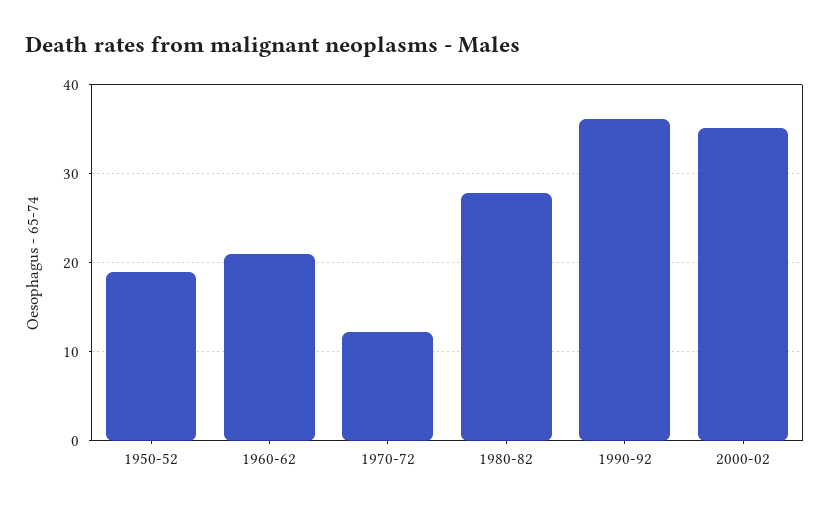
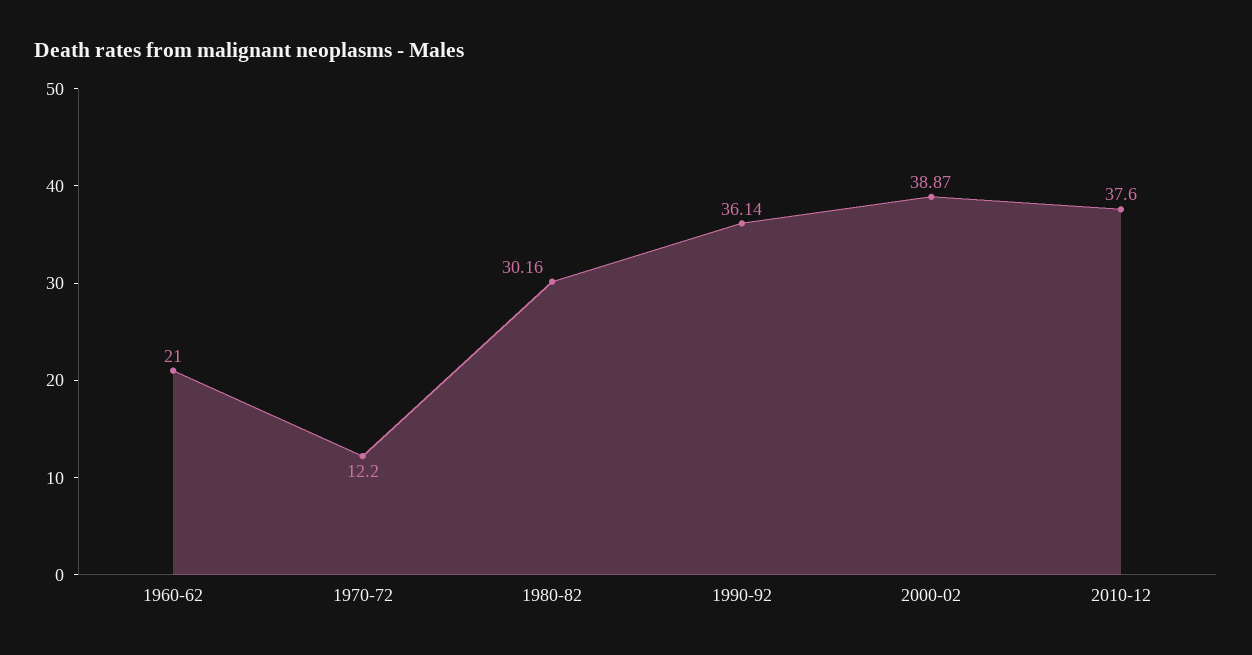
1950-52: 19 -> none
1980-82: 28 -> 30.16
2000-02: 35 -> 38.87
2010-12: none -> 37.6

